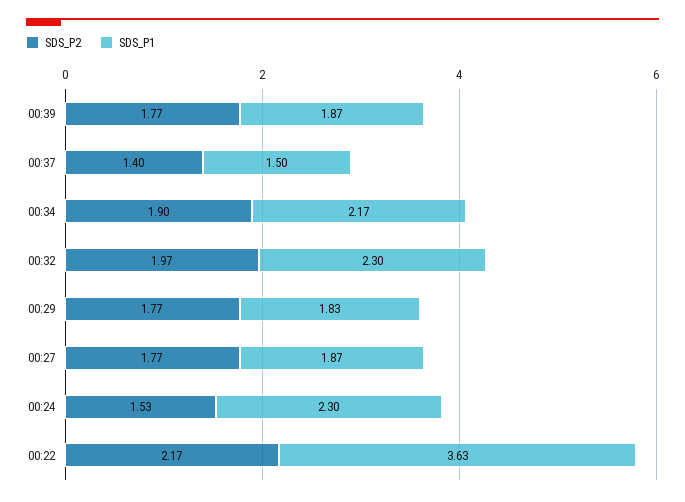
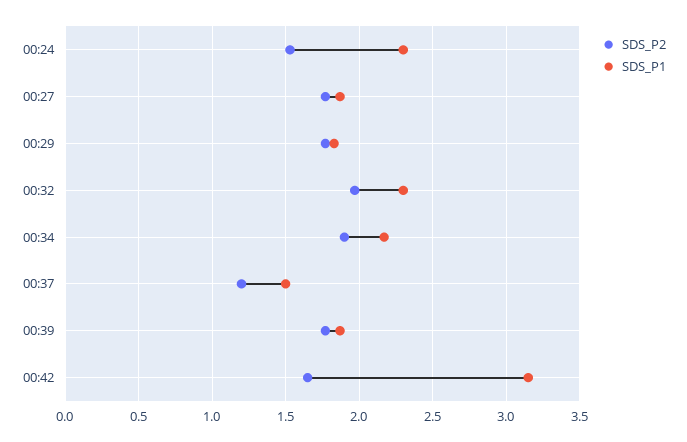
SDS_P2, 00:37: 1.4 -> 1.2
SDS_P2, 00:22: 2.17 -> none
SDS_P1, 00:22: 3.63 -> none
SDS_P2, 00:42: none -> 1.65
SDS_P1, 00:42: none -> 3.15

